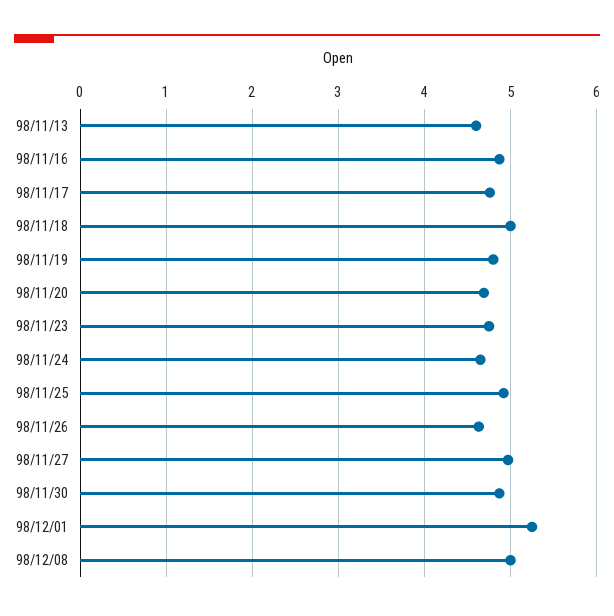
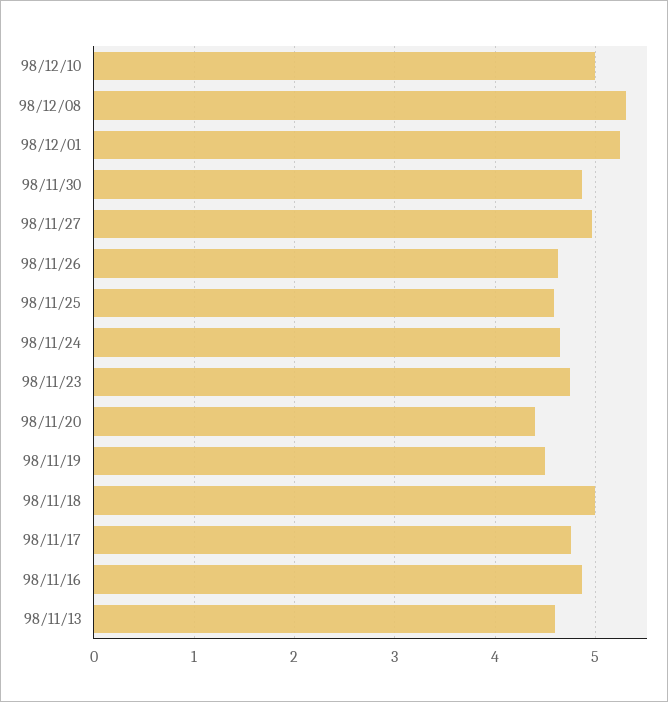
98/11/19: 4.8 -> 4.5
98/11/20: 4.7 -> 4.4
98/11/25: 4.9 -> 4.6
98/12/08: 5 -> 5.3
98/12/10: none -> 5

